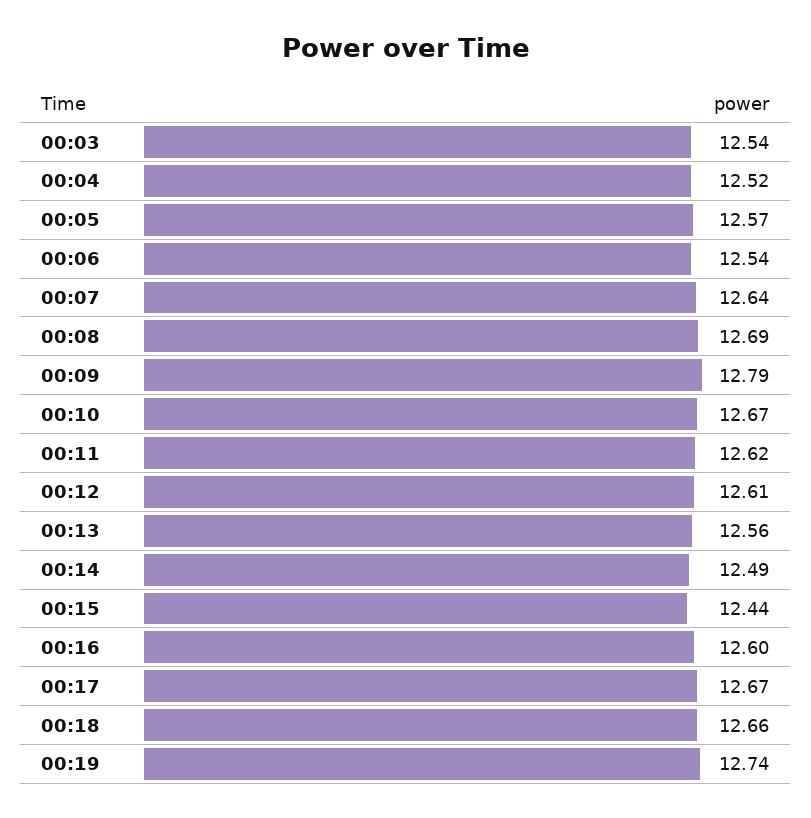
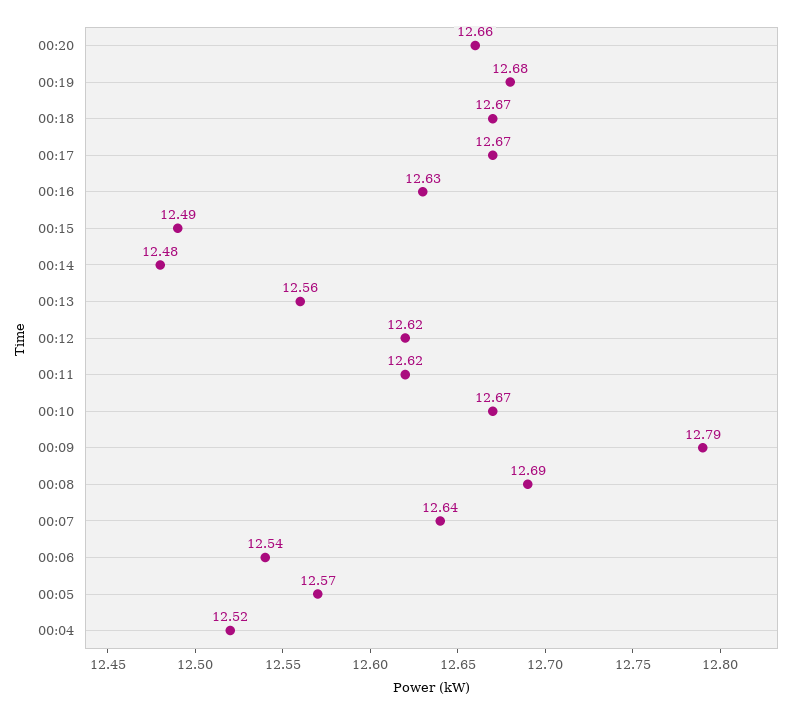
00:03: 12.54 -> none
00:12: 12.61 -> 12.62
00:14: 12.49 -> 12.48
00:15: 12.44 -> 12.49
00:16: 12.6 -> 12.63
00:18: 12.66 -> 12.67
00:19: 12.74 -> 12.68
00:20: none -> 12.66

